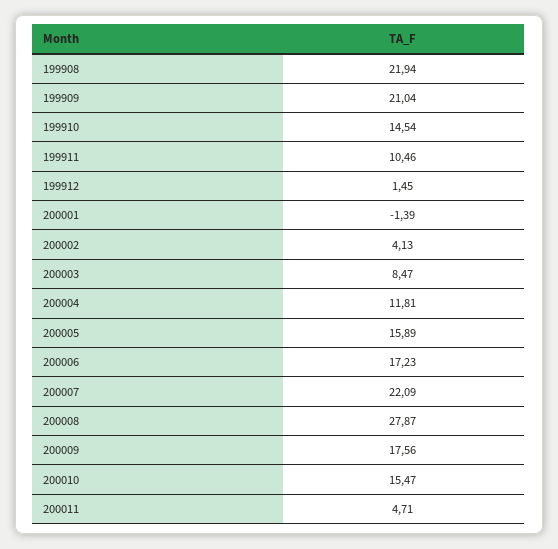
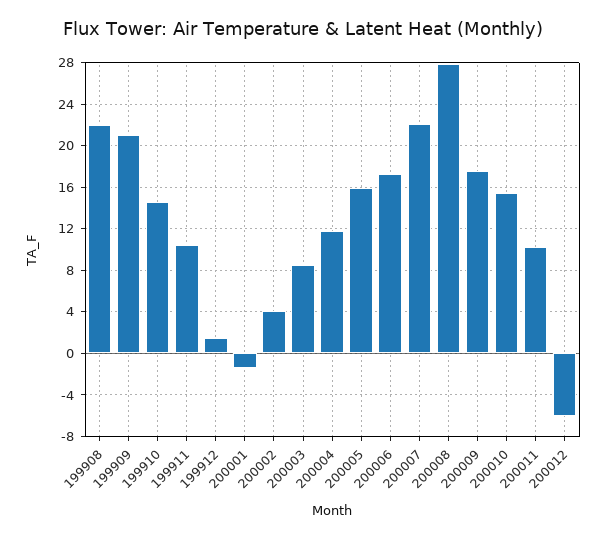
200011: 4.71 -> 10
200012: none -> -6

